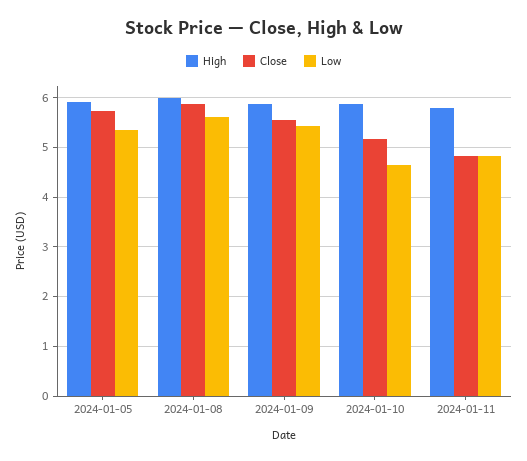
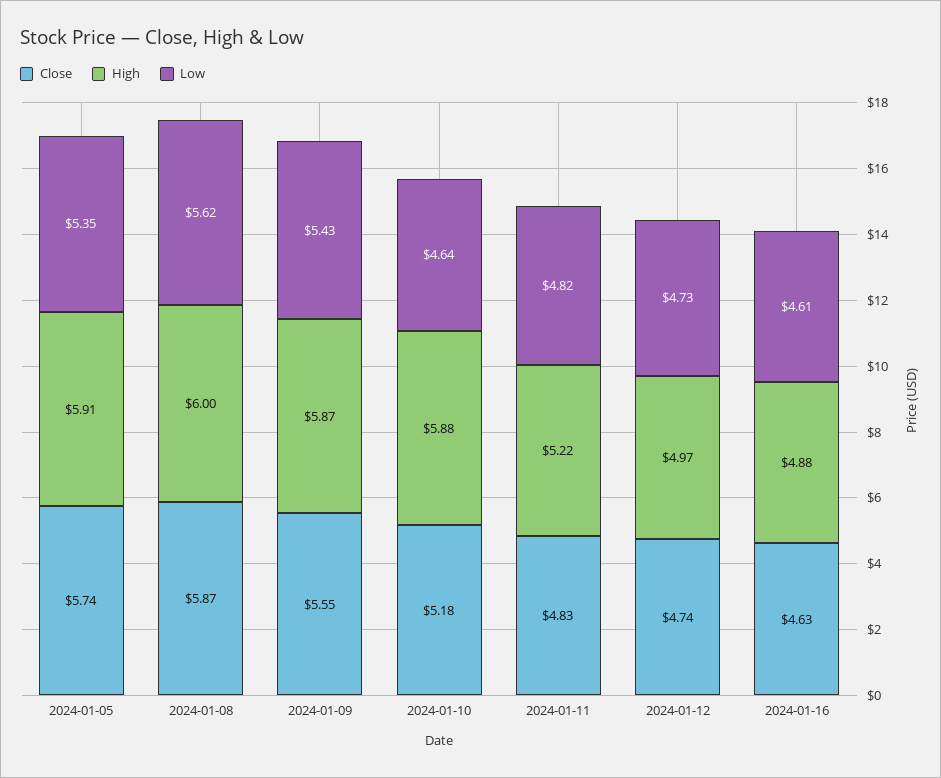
High, 2024-01-11: 5.8 -> 5.22
Close, 2024-01-12: none -> 4.74
High, 2024-01-12: none -> 4.97
Low, 2024-01-12: none -> 4.73
Close, 2024-01-16: none -> 4.63
High, 2024-01-16: none -> 4.88
Low, 2024-01-16: none -> 4.61

